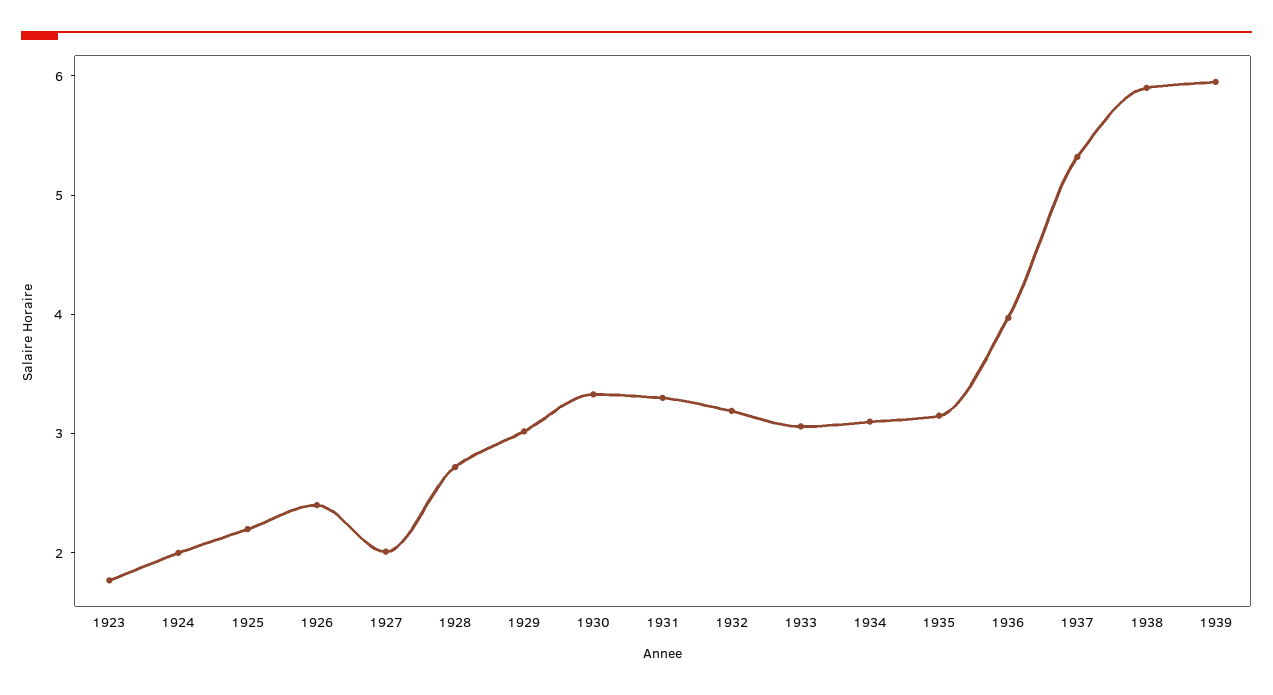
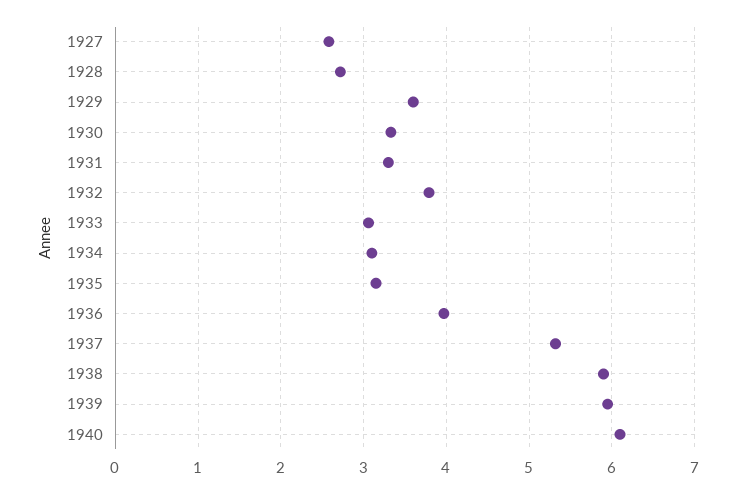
1923: 1.8 -> none
1924: 2 -> none
1925: 2.2 -> none
1926: 2.4 -> none
1927: 2 -> 2.6
1929: 3 -> 3.6
1932: 3.2 -> 3.8
1940: none -> 6.1

